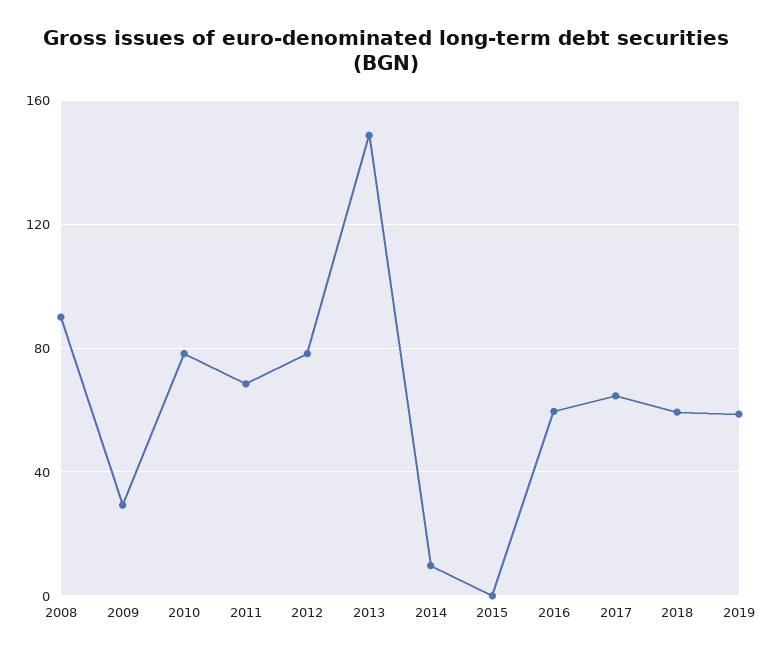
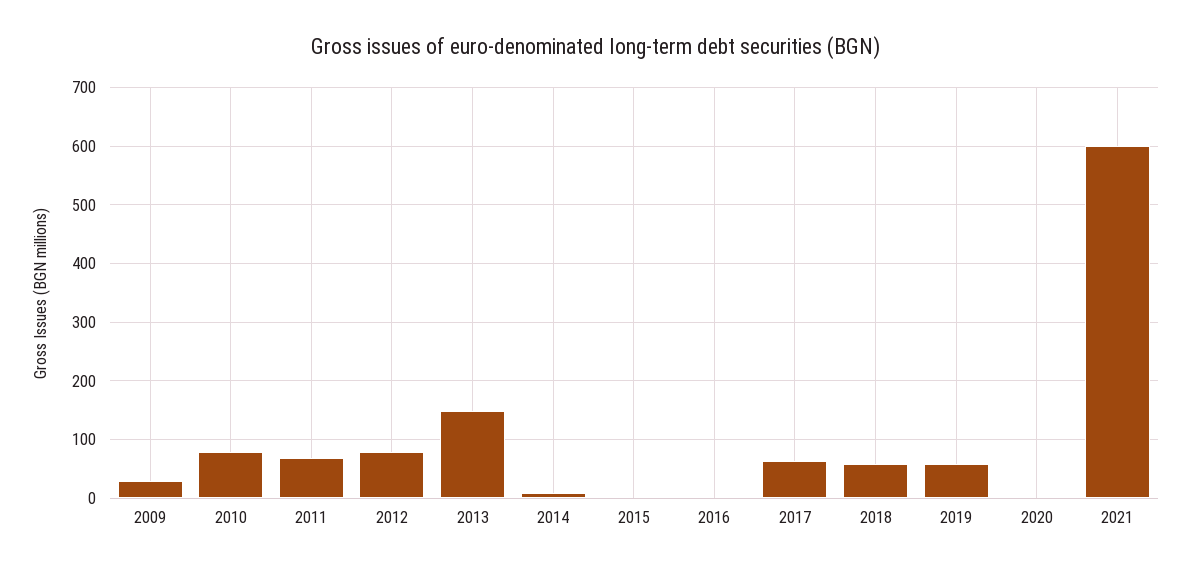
2008: 90 -> none
2016: 60 -> 0
2020: none -> 0
2021: none -> 600

